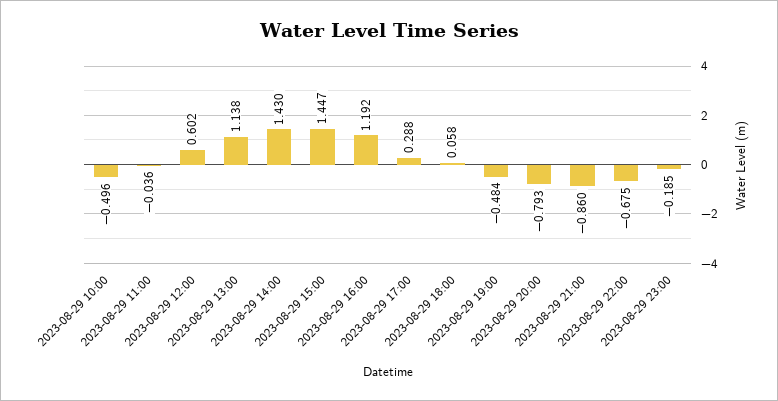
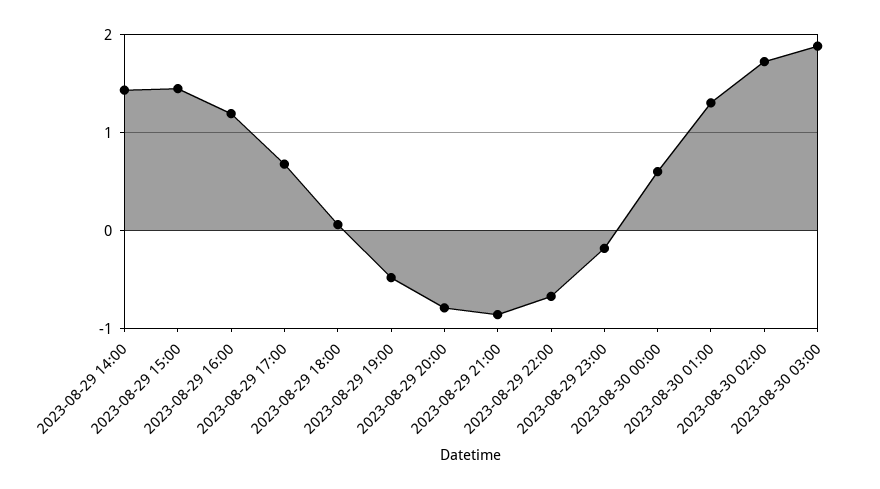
2023-08-29 10:00: -0.496 -> none
2023-08-29 11:00: -0.036 -> none
2023-08-29 12:00: 0.602 -> none
2023-08-29 13:00: 1.138 -> none
2023-08-29 17:00: 0.288 -> 0.7
2023-08-30 00:00: none -> 0.6
2023-08-30 01:00: none -> 1.3
2023-08-30 02:00: none -> 1.7
2023-08-30 03:00: none -> 1.9

